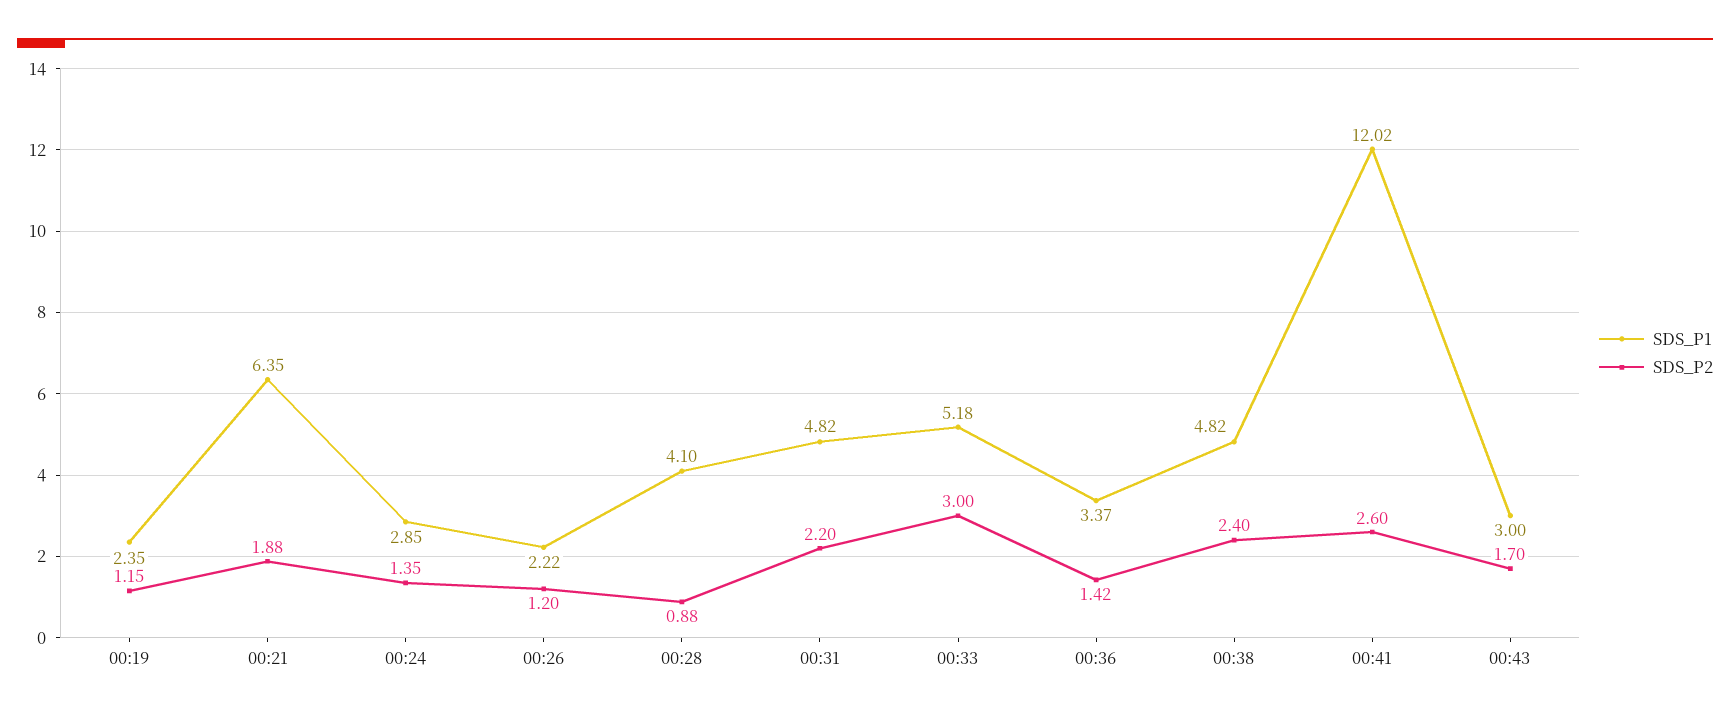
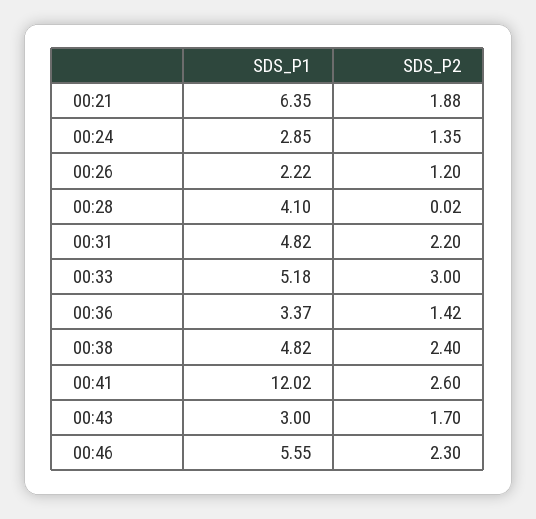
SDS_P1, 00:19: 2.35 -> none
SDS_P2, 00:19: 1.15 -> none
SDS_P2, 00:28: 0.88 -> 0.02
SDS_P1, 00:46: none -> 5.55
SDS_P2, 00:46: none -> 2.3

